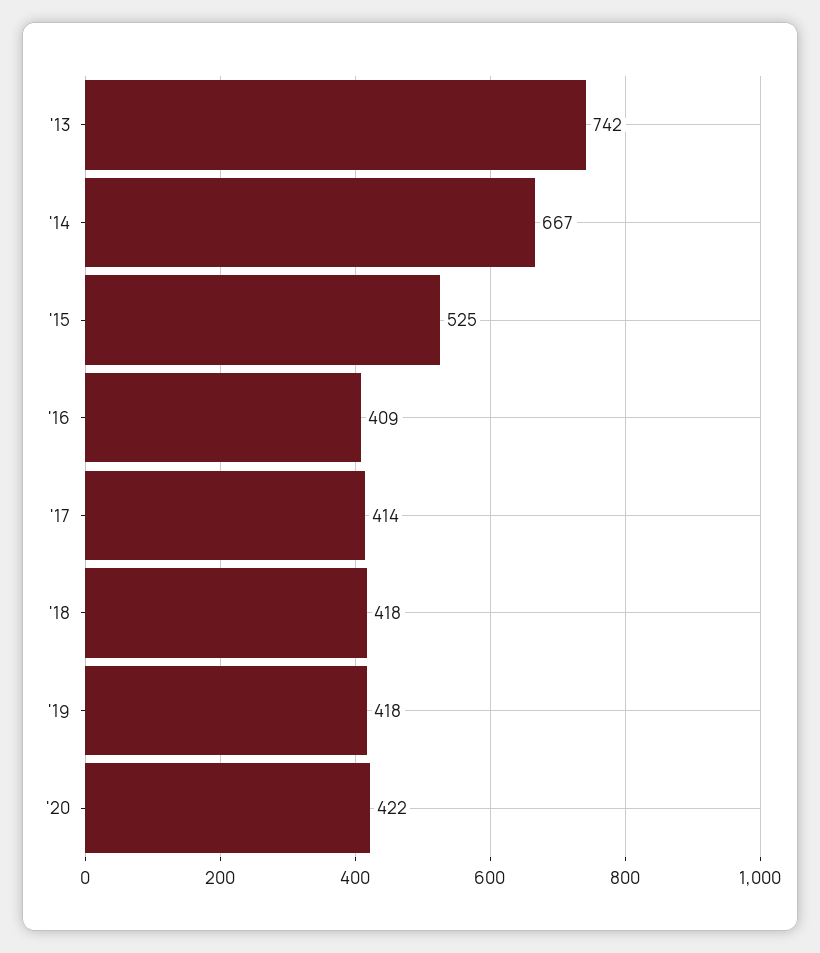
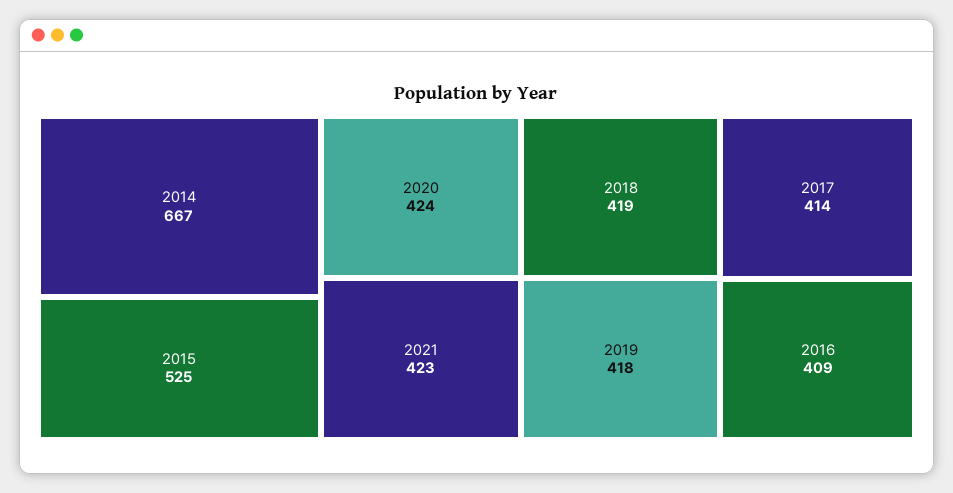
'13: 742 -> none
'18: 418 -> 419
'20: 422 -> 424
2021: none -> 423

